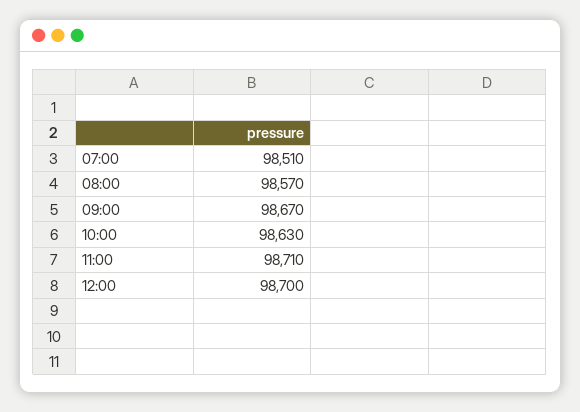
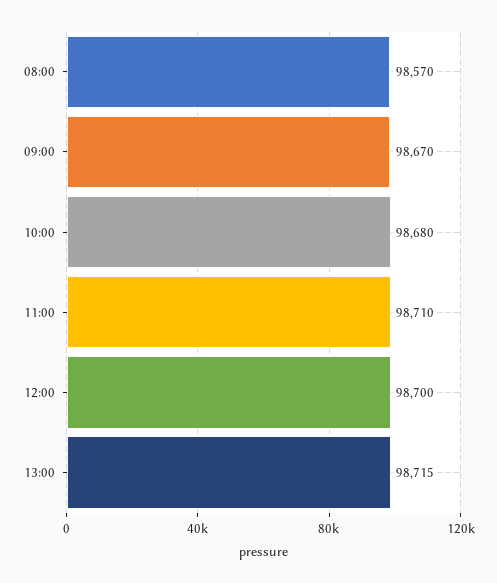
07:00: 98510 -> none
10:00: 98630 -> 98680
13:00: none -> 98715

